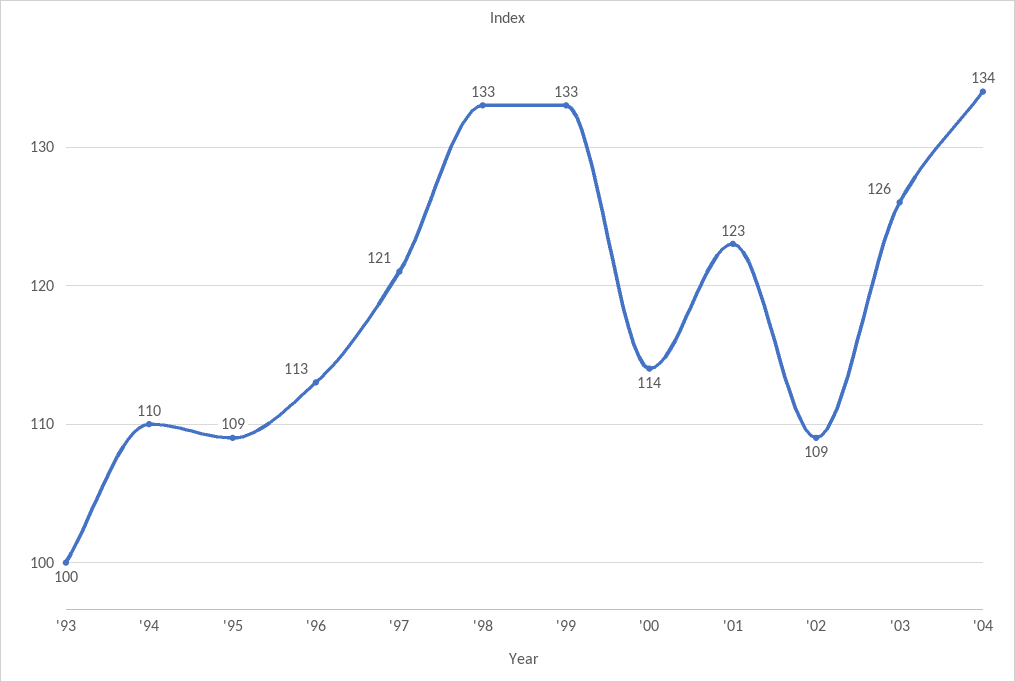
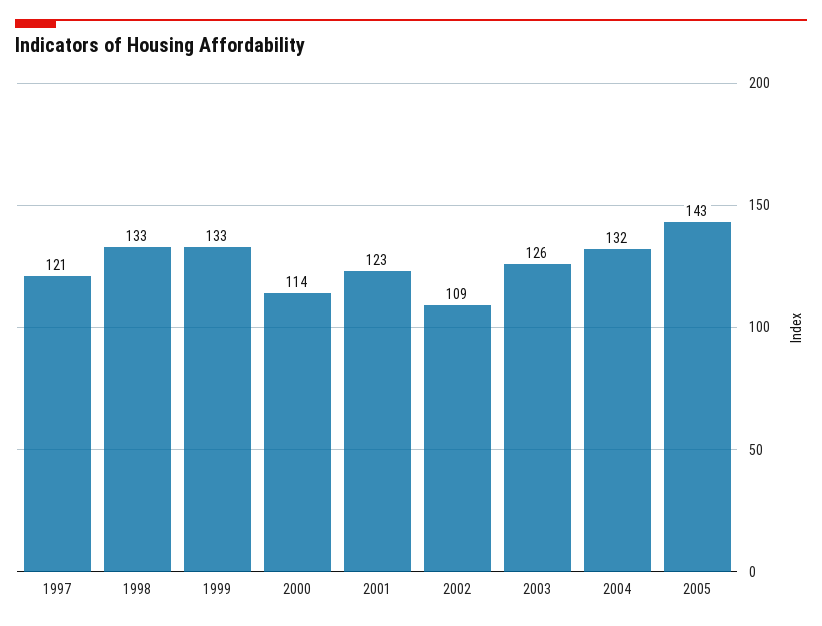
'93: 100 -> none
'94: 110 -> none
'95: 109 -> none
'96: 113 -> none
'04: 134 -> 132
2005: none -> 143

